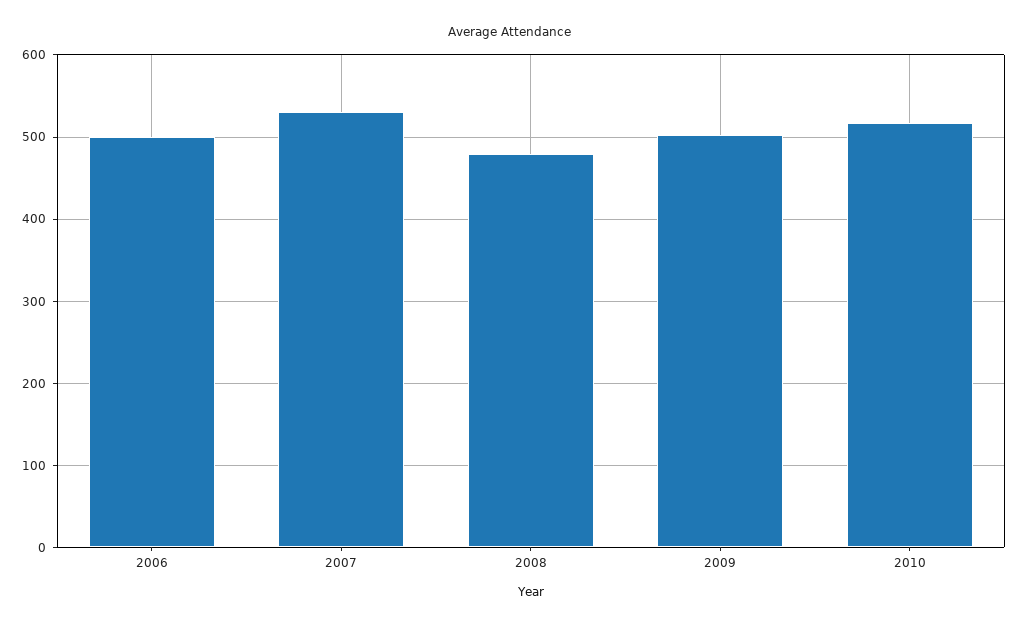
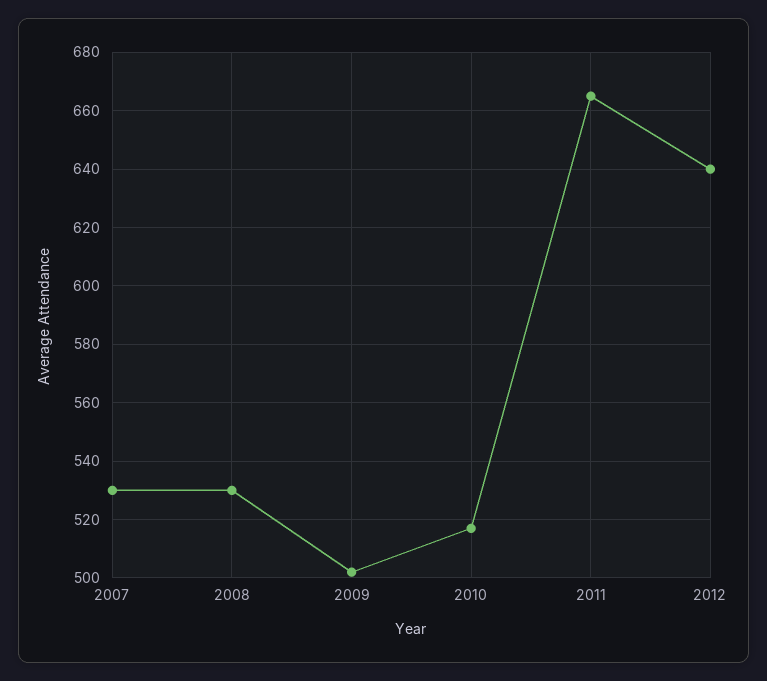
2006: 500 -> none
2008: 480 -> 530
2011: none -> 665
2012: none -> 640

